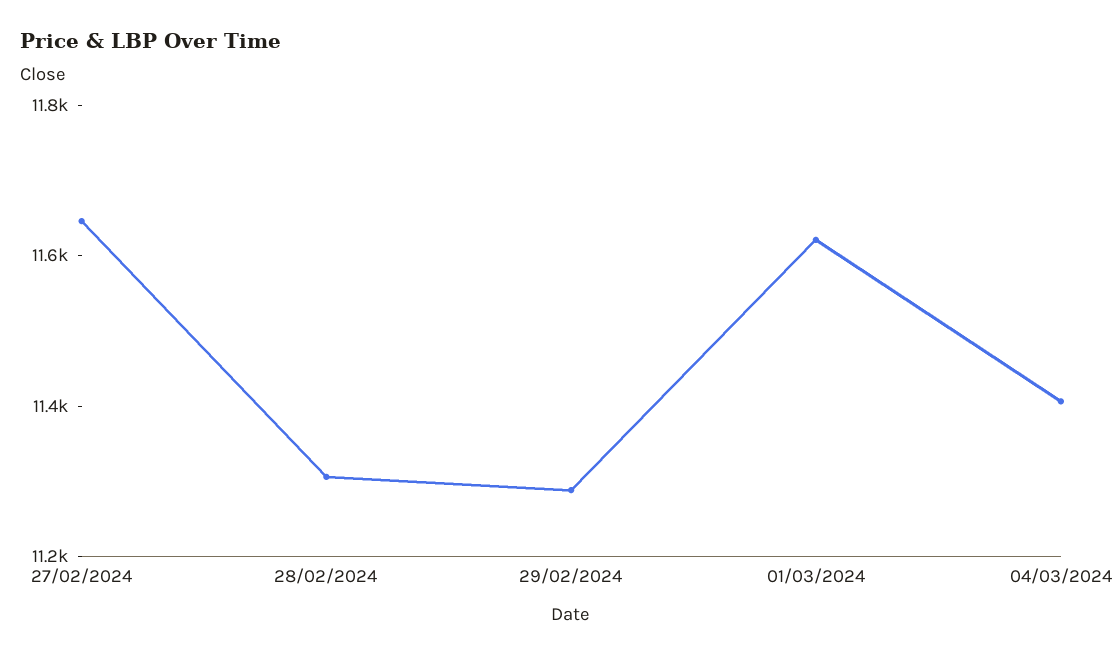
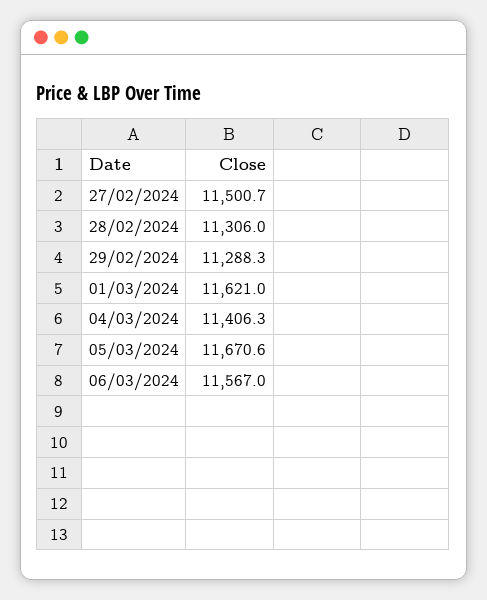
27/02/2024: 11650 -> 11500.7
05/03/2024: none -> 11670.6
06/03/2024: none -> 11567

